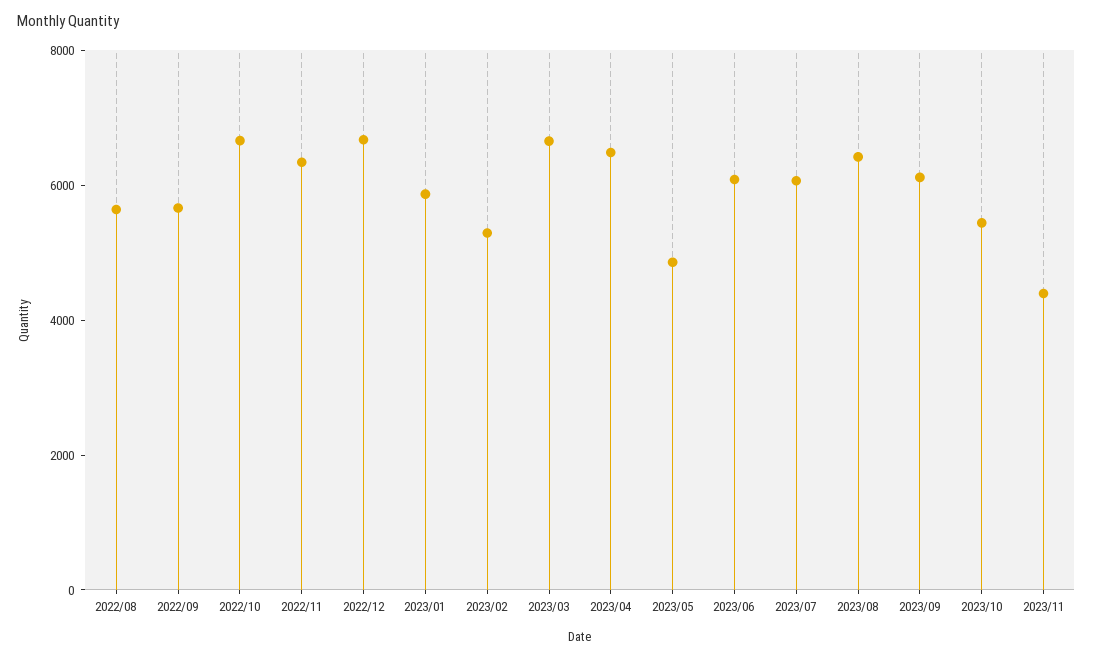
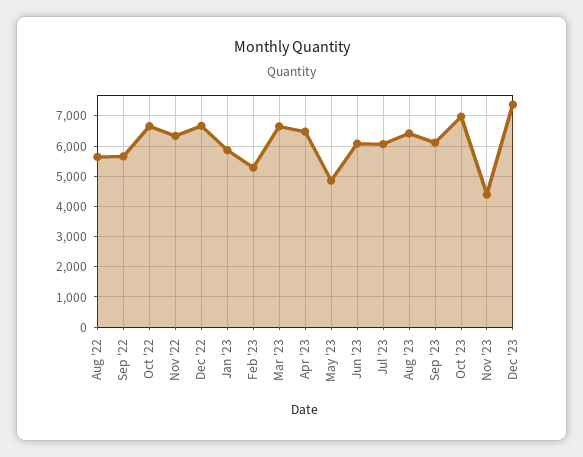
2023/10: 5500 -> 7000
Dec '23: none -> 7400

